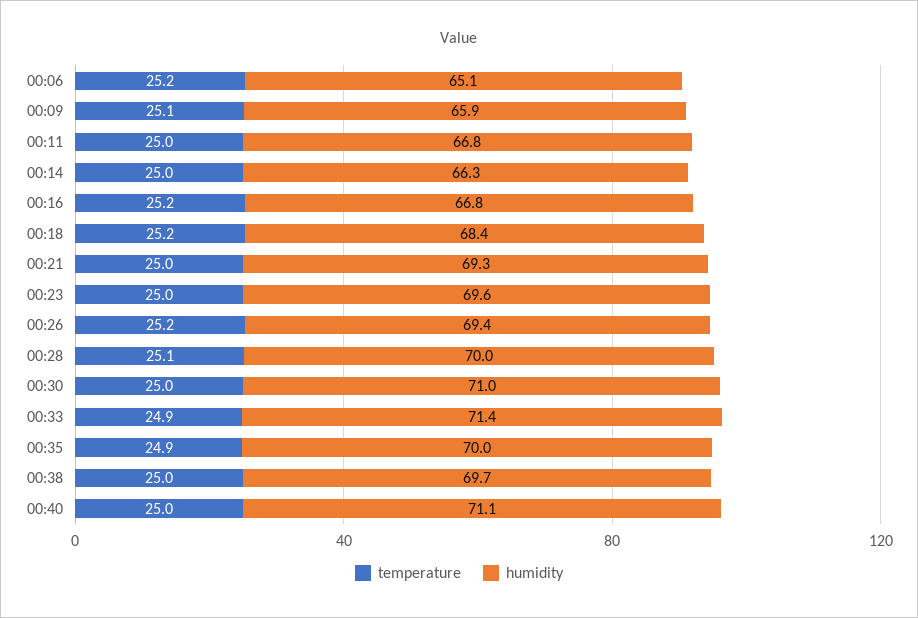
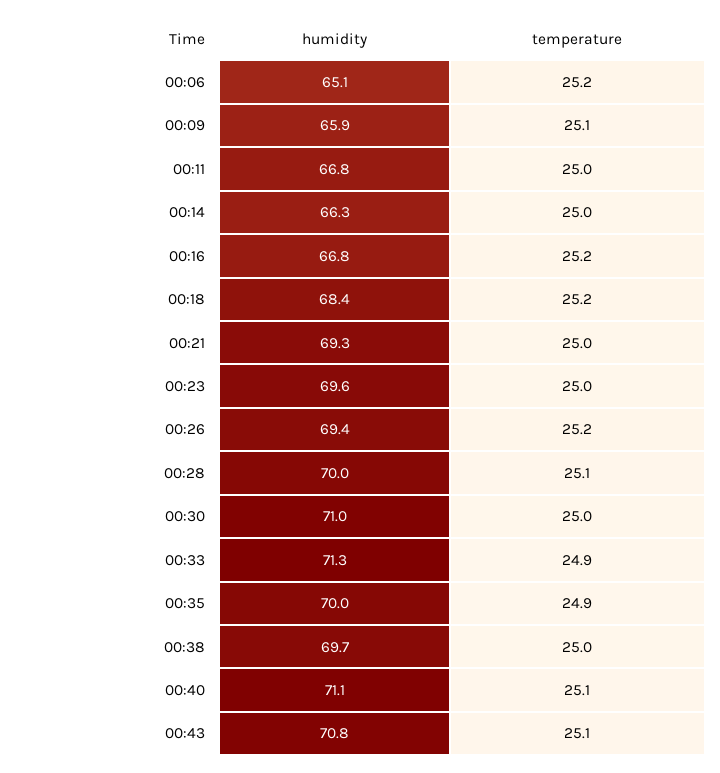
humidity, 00:33: 71.4 -> 71.3
temperature, 00:40: 25 -> 25.1
humidity, 00:43: none -> 70.8
temperature, 00:43: none -> 25.1

